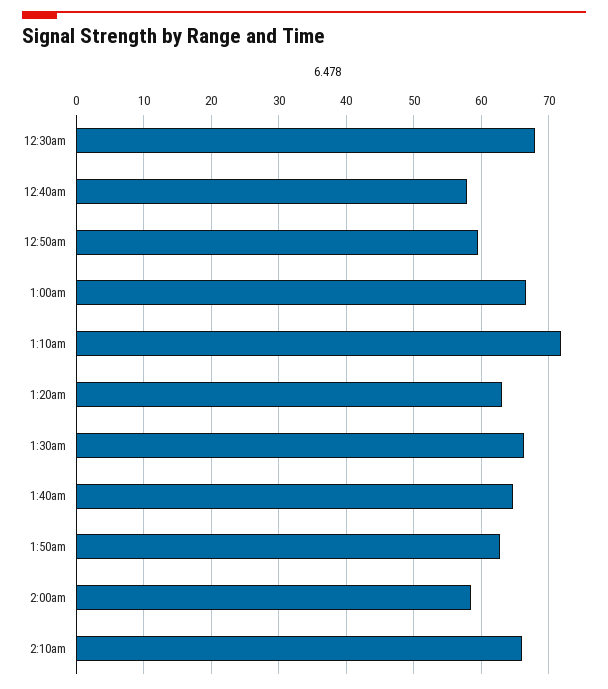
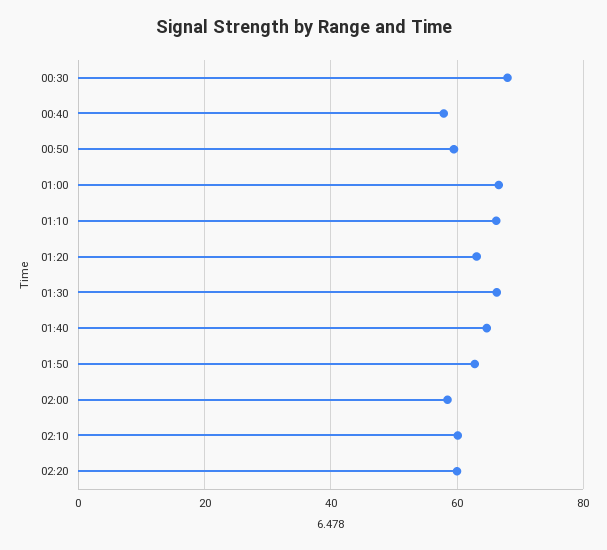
1:10am: 72 -> 66
2:10am: 66 -> 60
02:20: none -> 60

